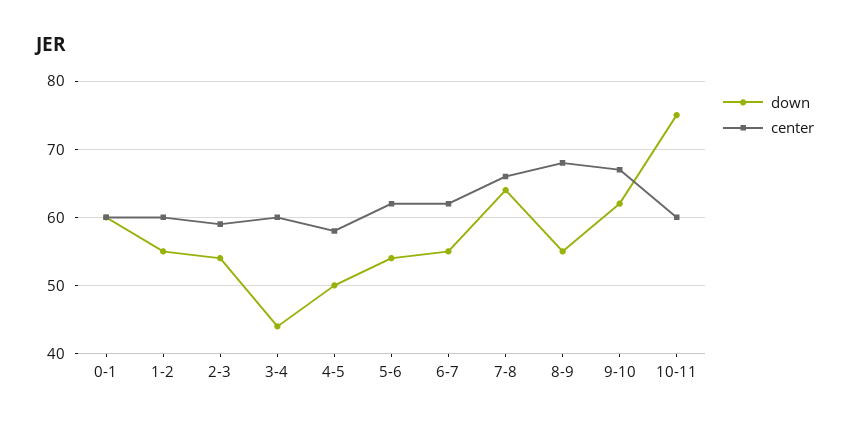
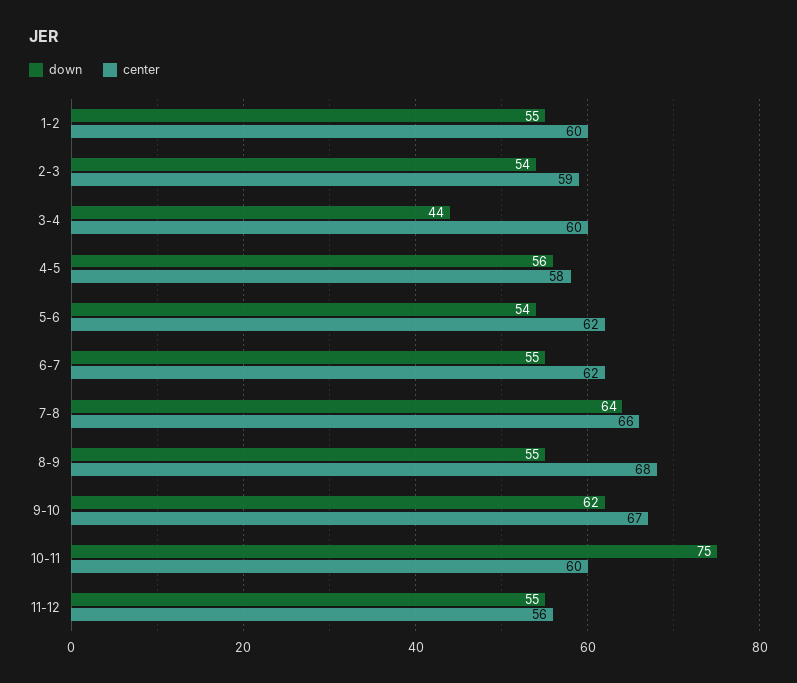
down, 0-1: 60 -> none
center, 0-1: 60 -> none
down, 4-5: 50 -> 56
down, 11-12: none -> 55
center, 11-12: none -> 56

